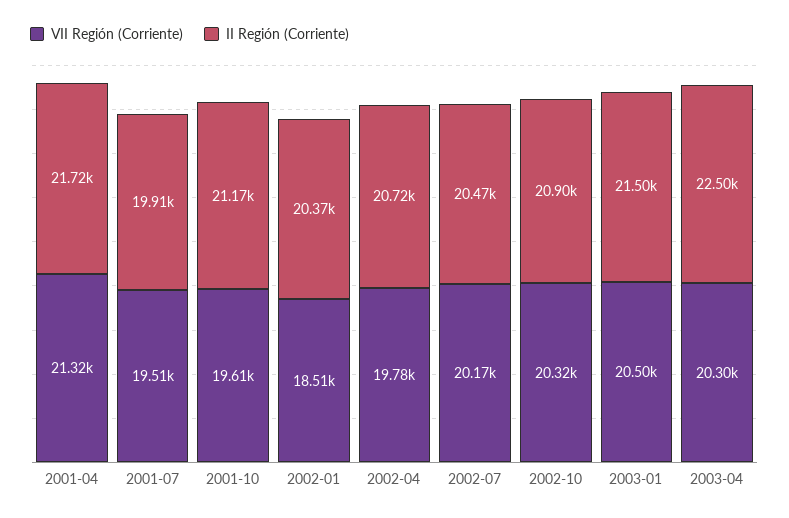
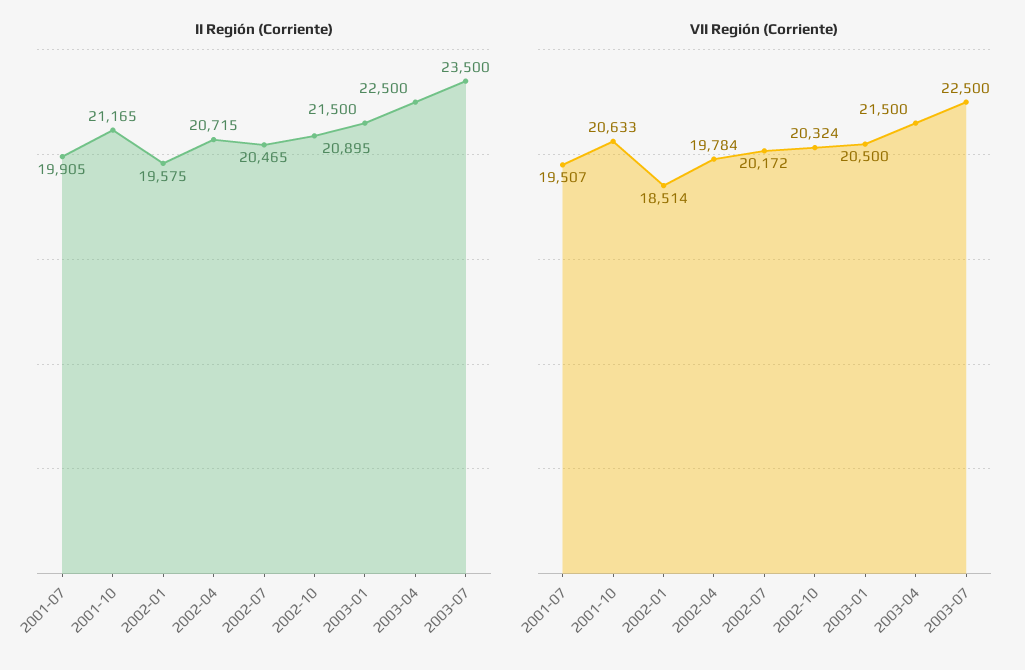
VII Región (Corriente), 2001-04: 21320 -> none
II Región (Corriente), 2001-04: 21720 -> none
VII Región (Corriente), 2001-10: 19610 -> 20633
II Región (Corriente), 2002-01: 20370 -> 19575
VII Región (Corriente), 2003-04: 20300 -> 21500
II Región (Corriente), 2003-07: none -> 23500
VII Región (Corriente), 2003-07: none -> 22500

